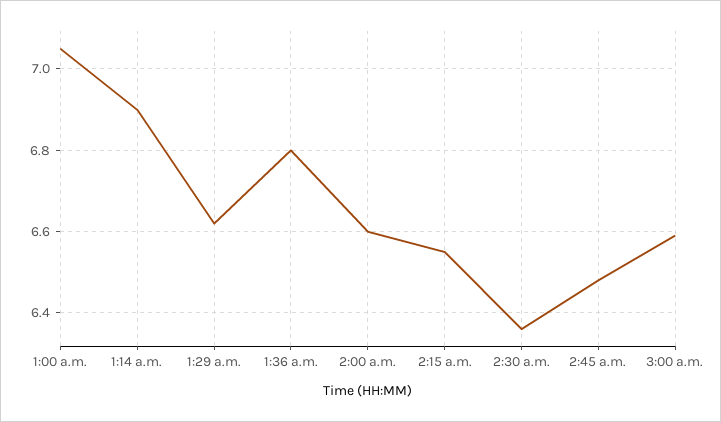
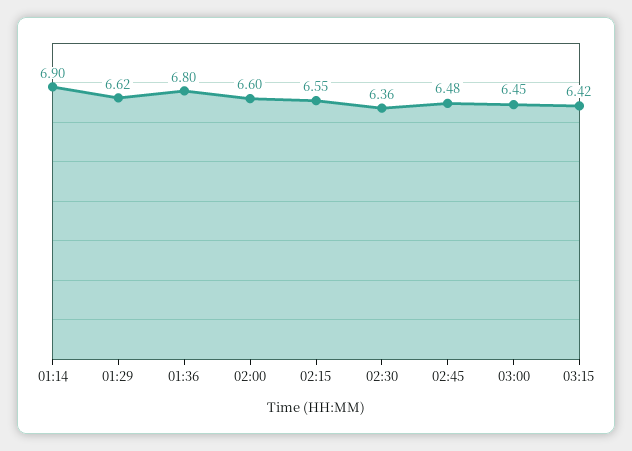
1:00 a.m.: 7.05 -> none
3:00 a.m.: 6.6 -> 6.45
03:15: none -> 6.42

